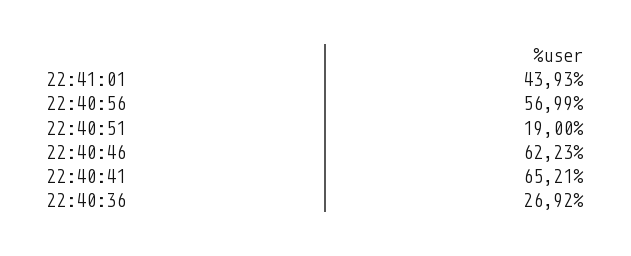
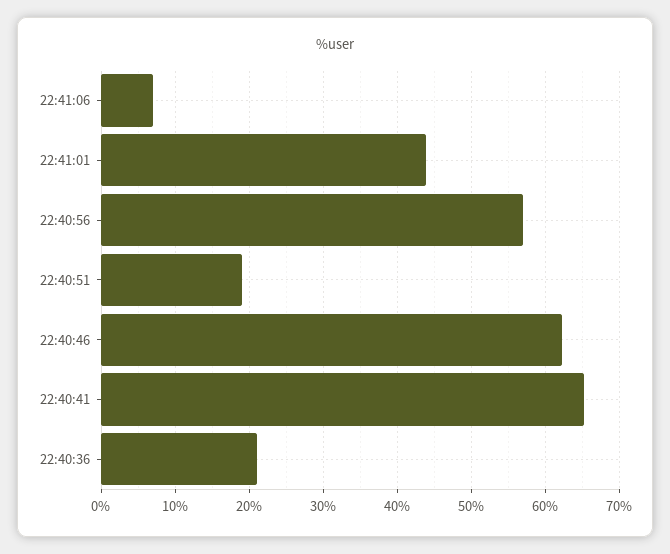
22:40:36: 26.92 -> 21
22:41:06: none -> 7

